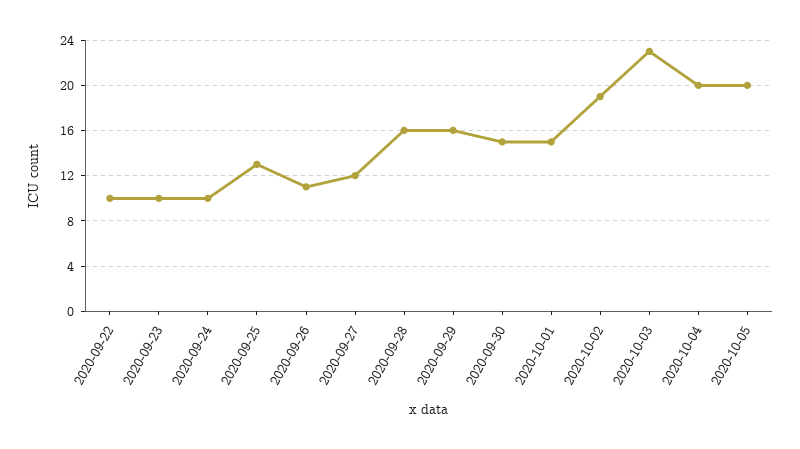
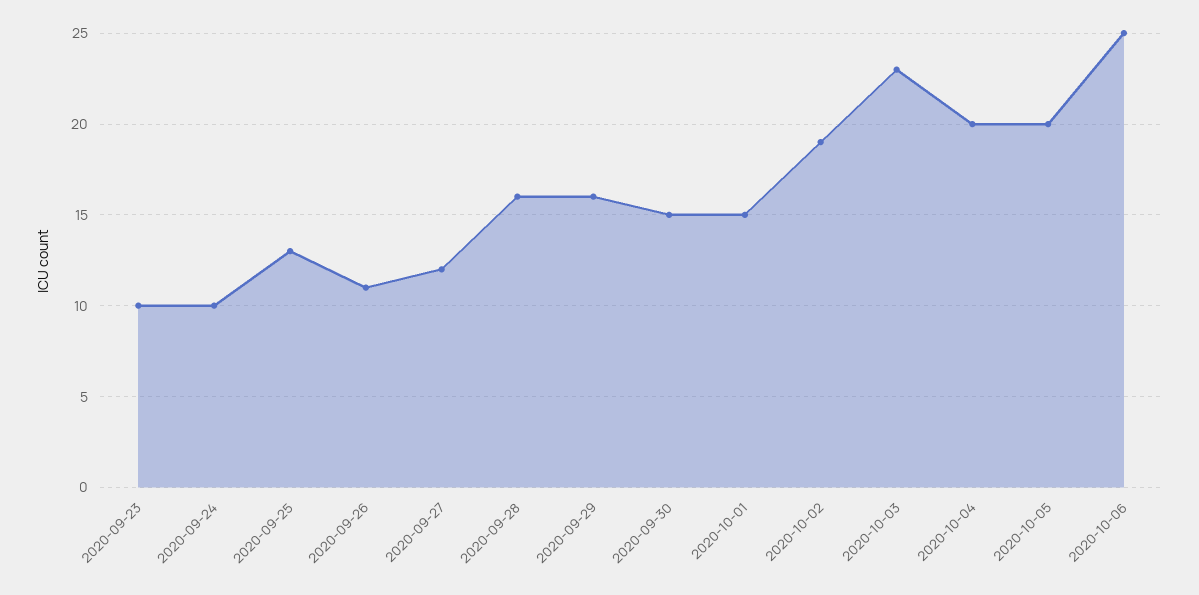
2020-09-22: 10 -> none
2020-10-06: none -> 25

